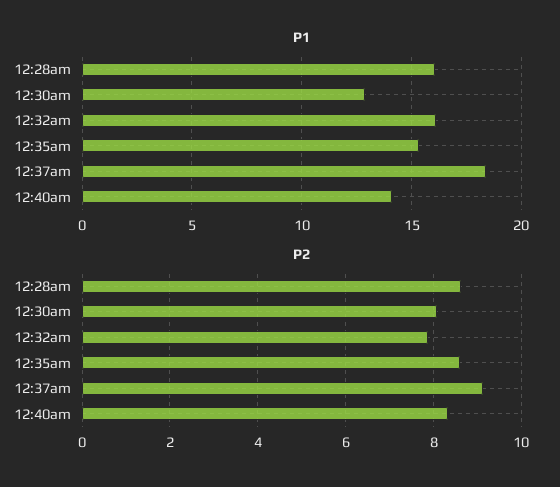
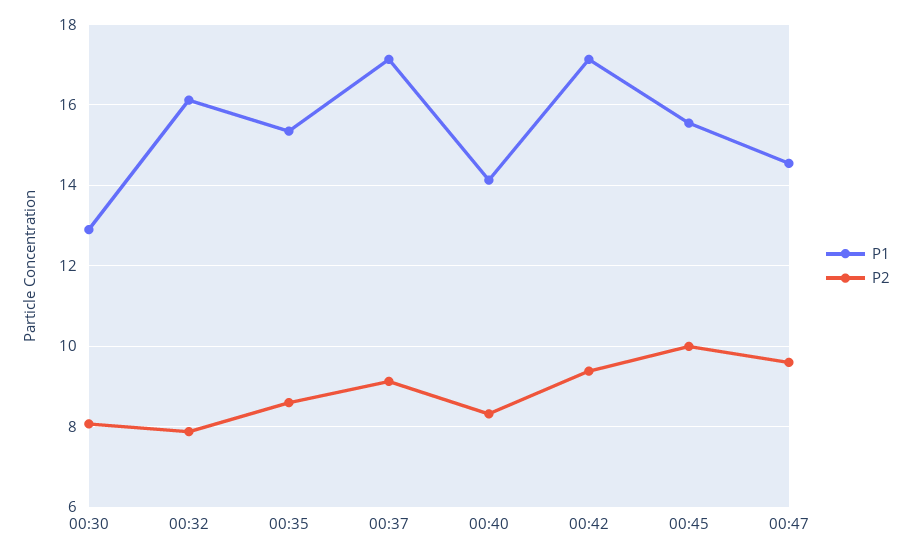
P1, 12:28am: 16 -> none
P1, 12:37am: 18.5 -> 17.2
P2, 12:28am: 8.6 -> none
P1, 00:42: none -> 17.2
P2, 00:42: none -> 9.4
P1, 00:45: none -> 15.6
P2, 00:45: none -> 10
P1, 00:47: none -> 14.6
P2, 00:47: none -> 9.6

